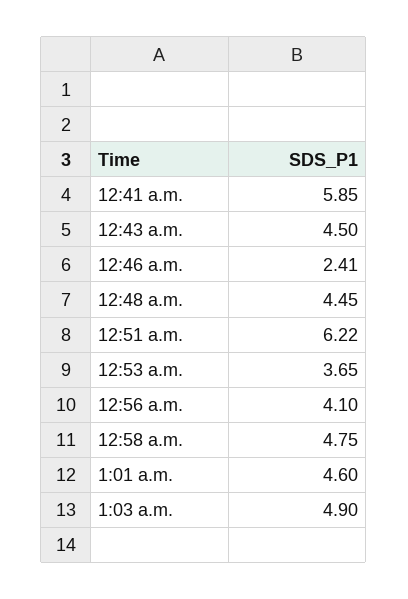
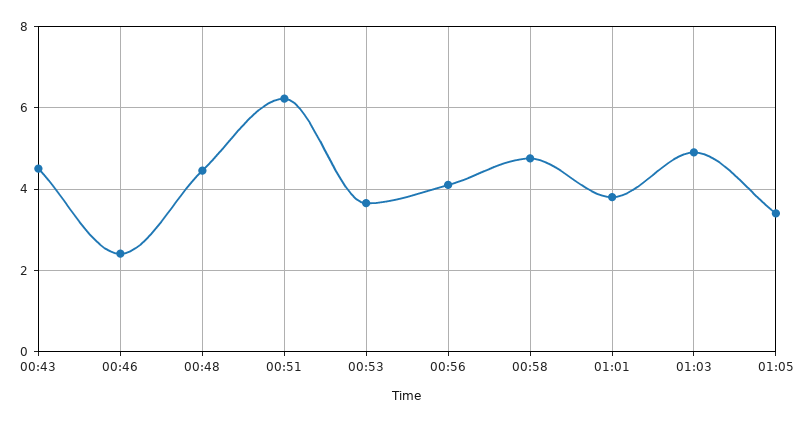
12:41 a.m.: 5.85 -> none
1:01 a.m.: 4.6 -> 3.8
01:05: none -> 3.4

